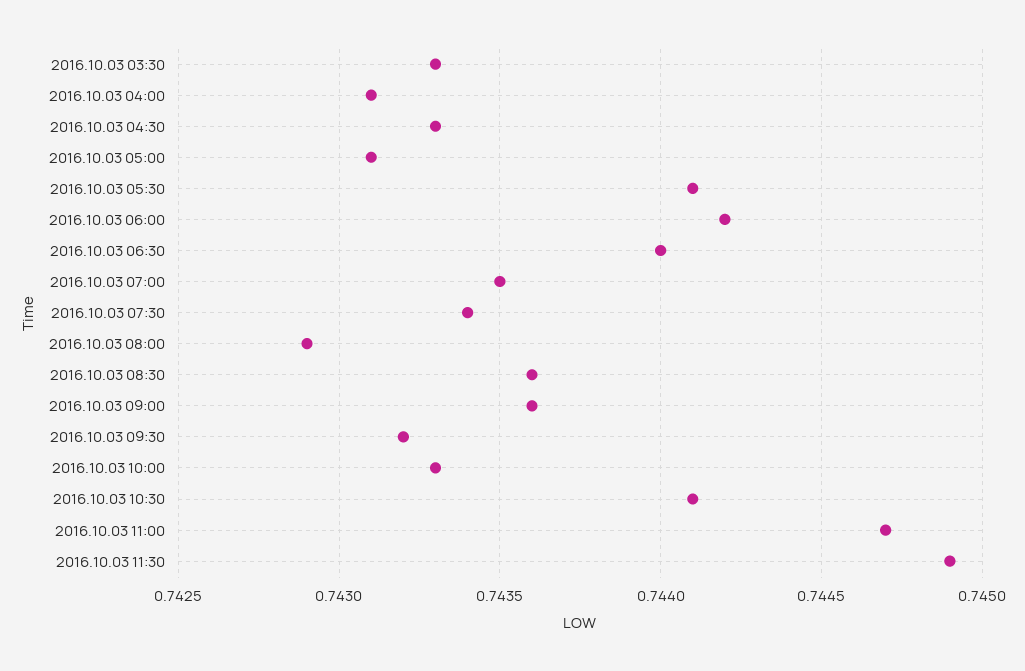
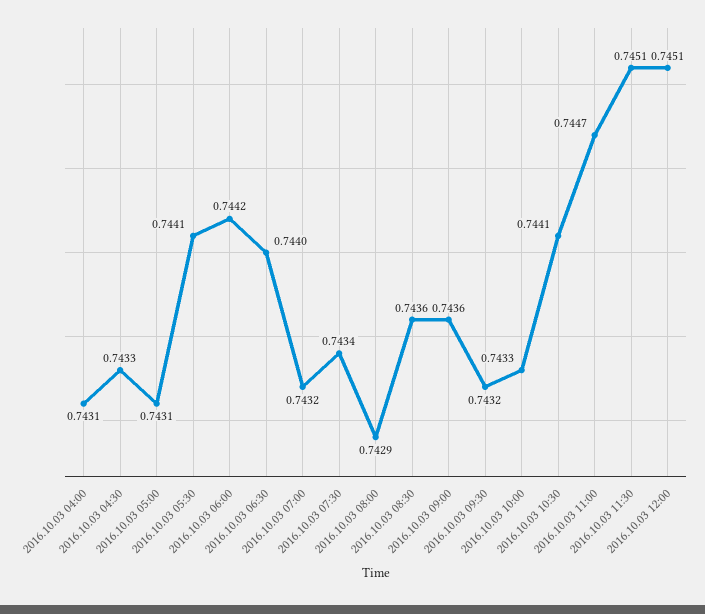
2016.10.03 03:30: 0.7433 -> none
2016.10.03 07:00: 0.7435 -> 0.7432
2016.10.03 11:30: 0.7449 -> 0.7451
2016.10.03 12:00: none -> 0.7451

